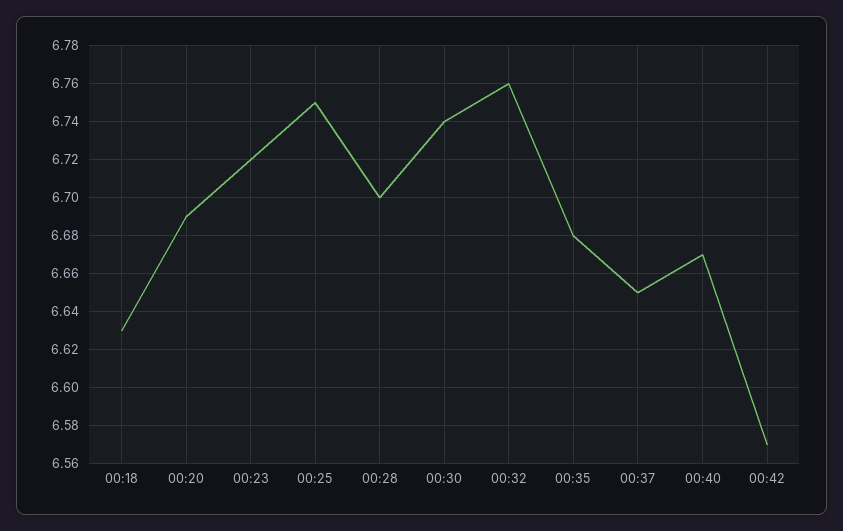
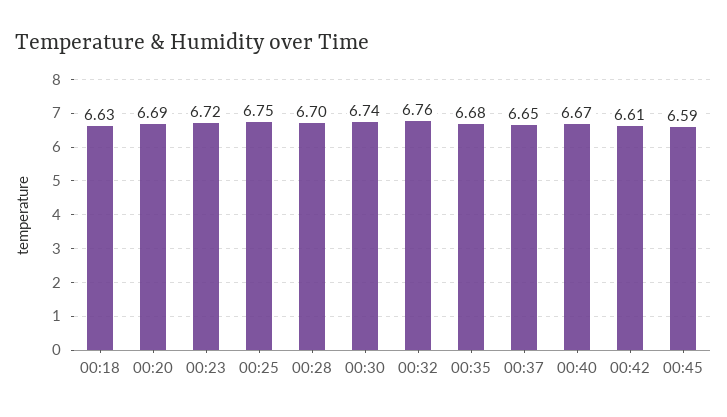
00:42: 6.57 -> 6.61
00:45: none -> 6.59

